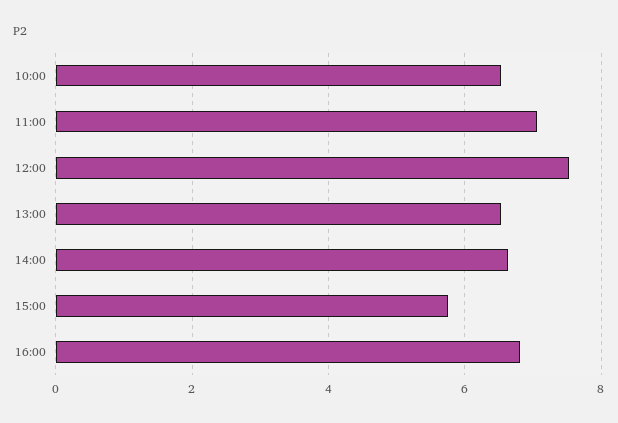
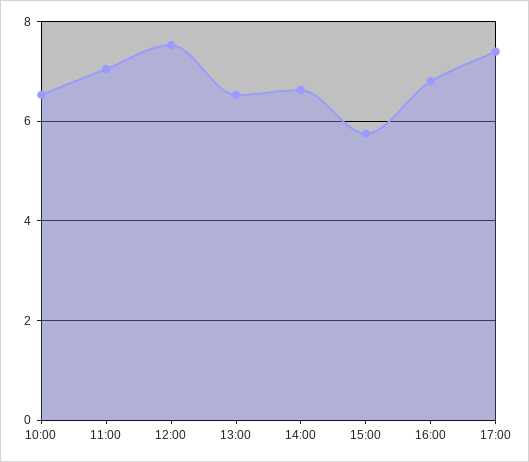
17:00: none -> 7.4

